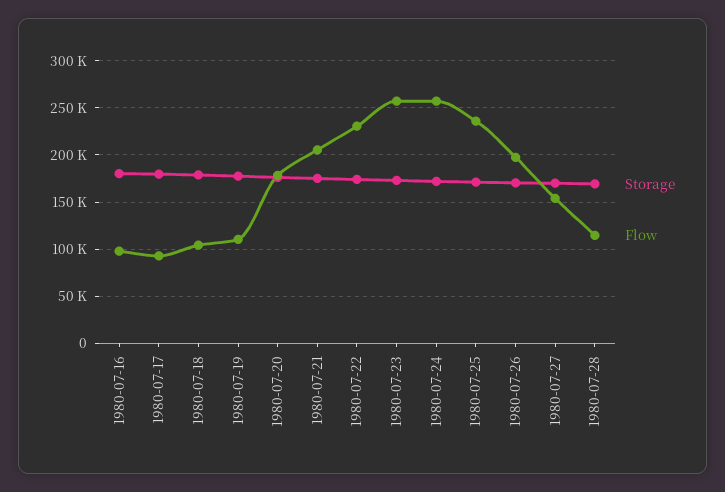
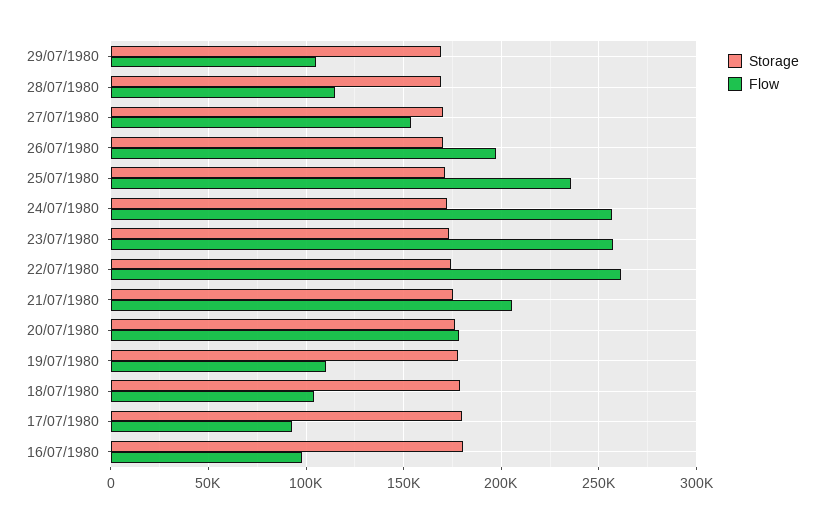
Flow, 1980-07-22: 230000 -> 260000
Storage, 29/07/1980: none -> 170000
Flow, 29/07/1980: none -> 105000

